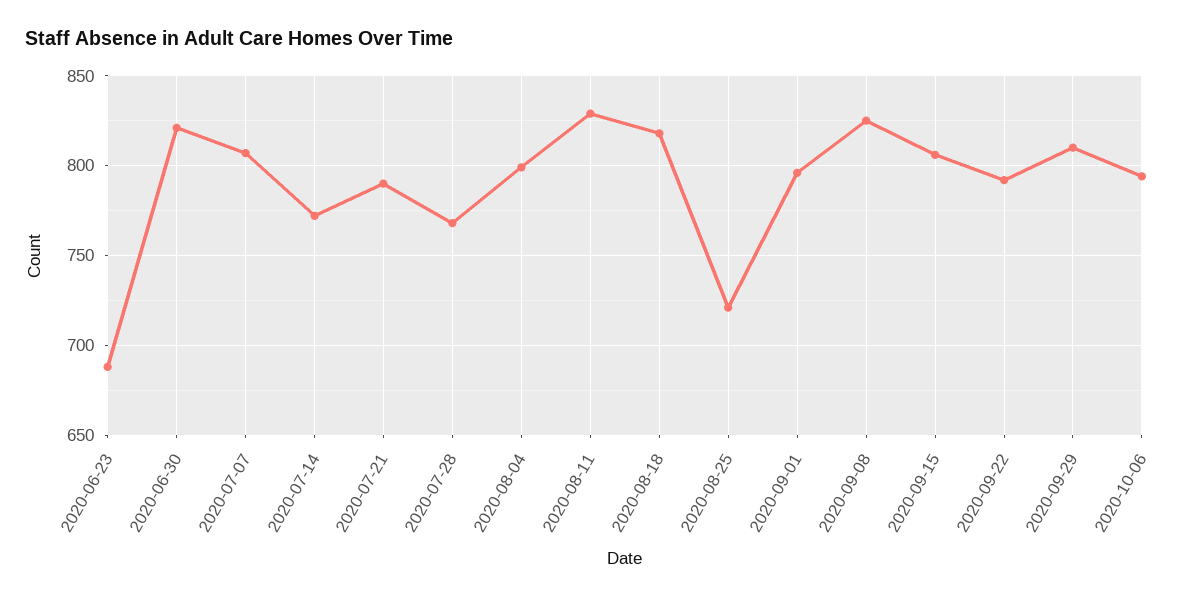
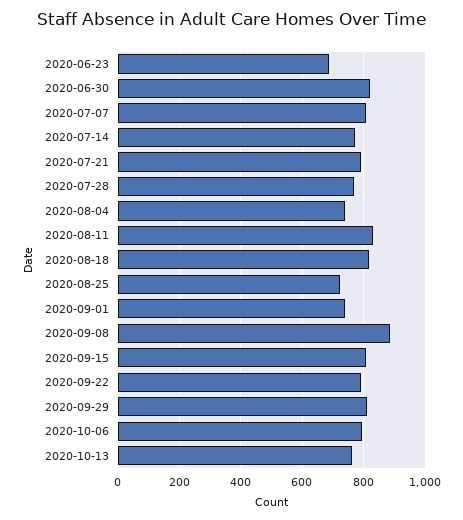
2020-08-04: 800 -> 740
2020-09-01: 795 -> 740
2020-09-08: 825 -> 880
2020-10-13: none -> 760

